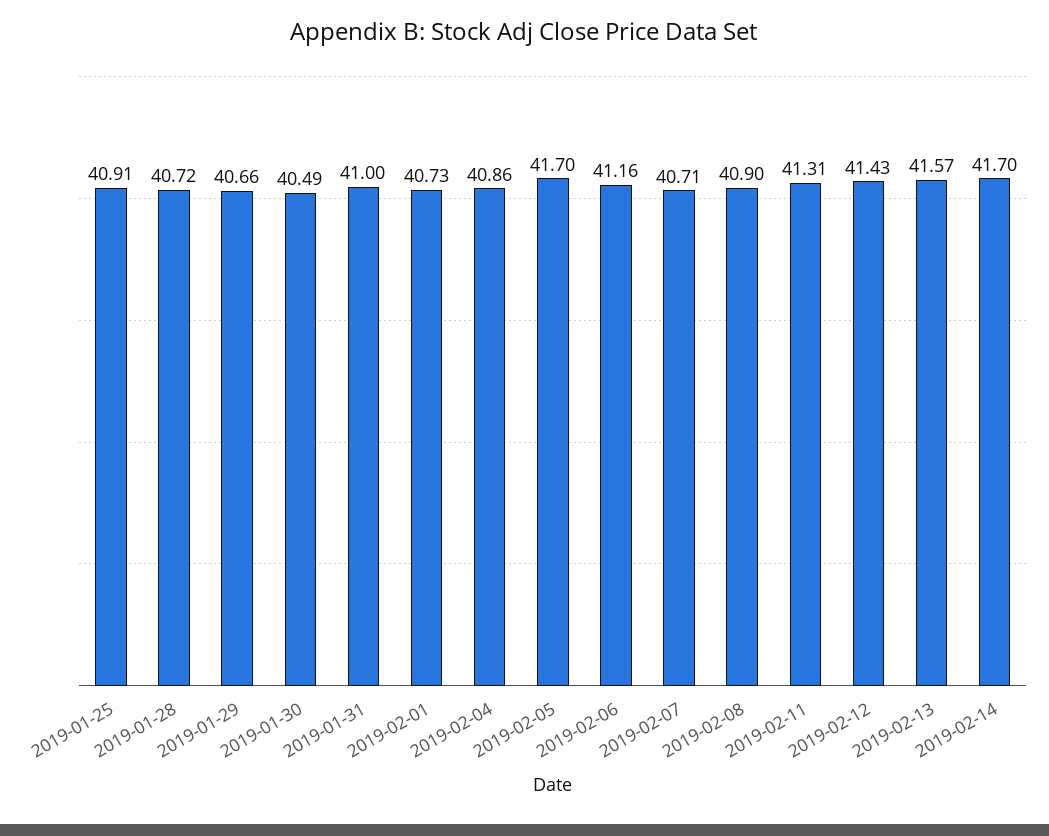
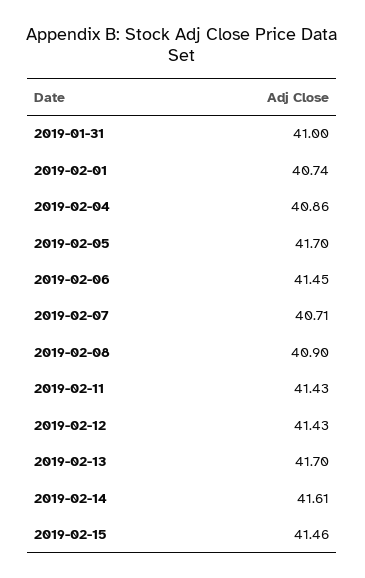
2019-01-25: 40.91 -> none
2019-01-28: 40.72 -> none
2019-01-29: 40.66 -> none
2019-01-30: 40.49 -> none
2019-02-01: 40.73 -> 40.74
2019-02-06: 41.16 -> 41.45
2019-02-11: 41.31 -> 41.43
2019-02-13: 41.57 -> 41.7
2019-02-14: 41.7 -> 41.61
2019-02-15: none -> 41.46

